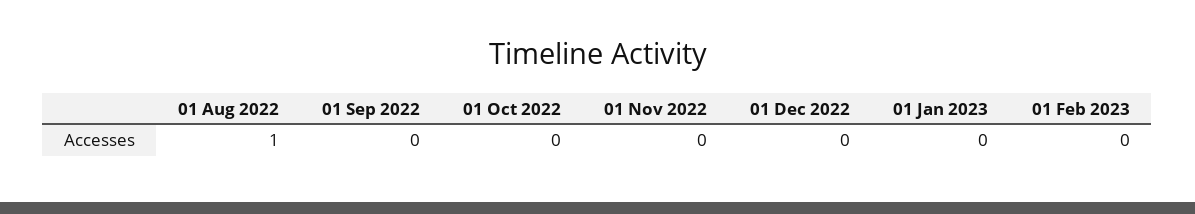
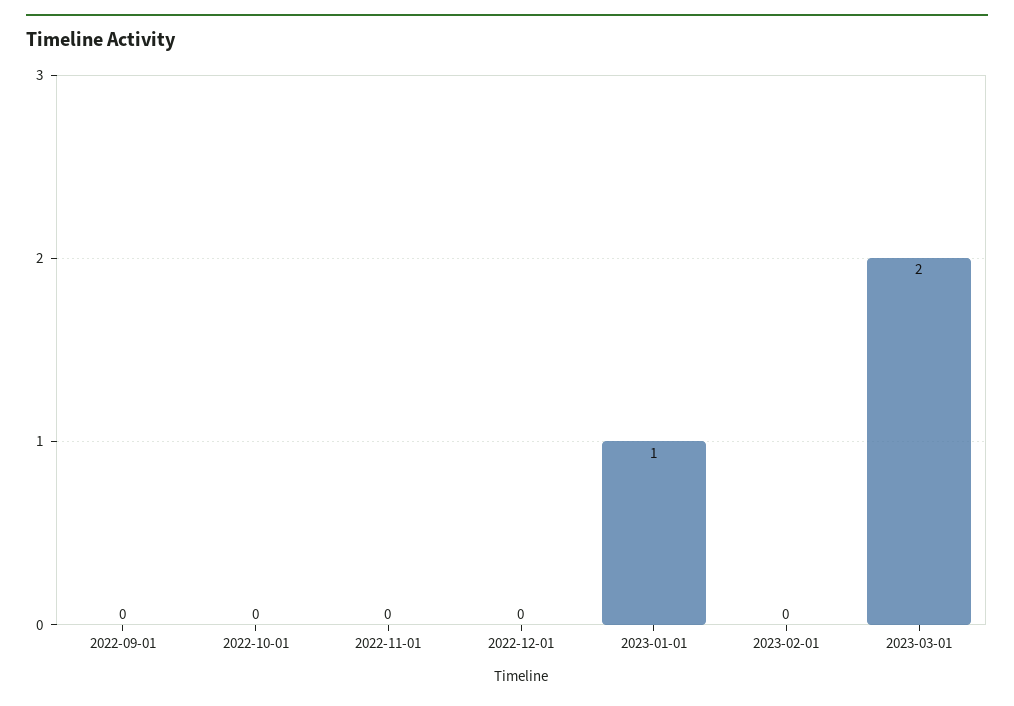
01 Aug 2022: 1 -> none
01 Jan 2023: 0 -> 1
2023-03-01: none -> 2

